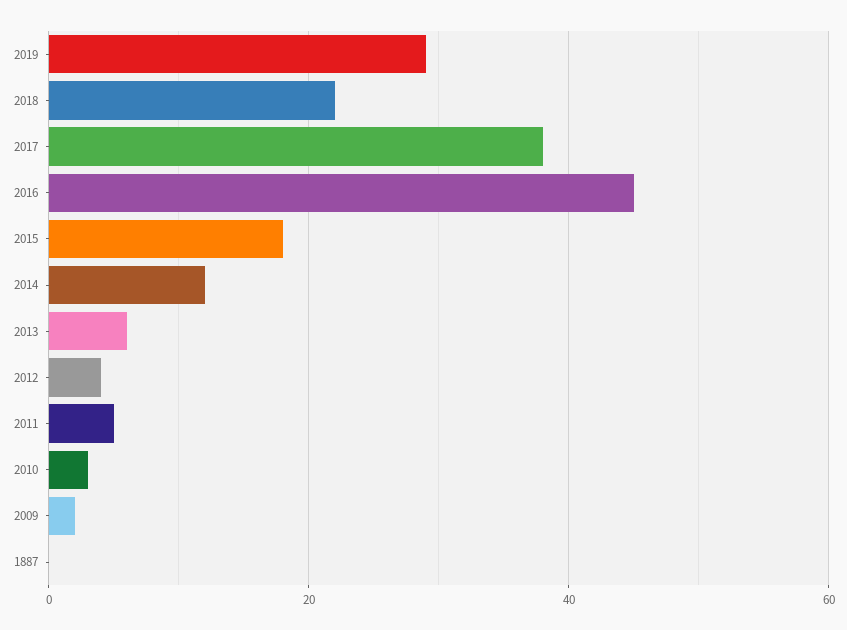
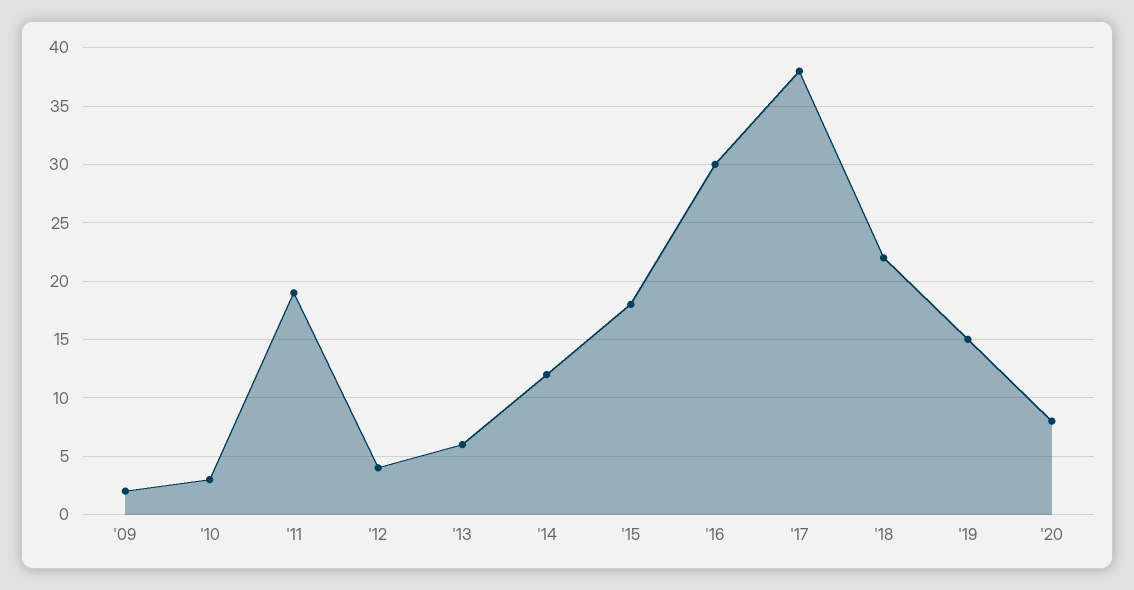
2019: 30 -> 15
2016: 45 -> 30
2011: 5 -> 19
1887: 0 -> none
'20: none -> 8

